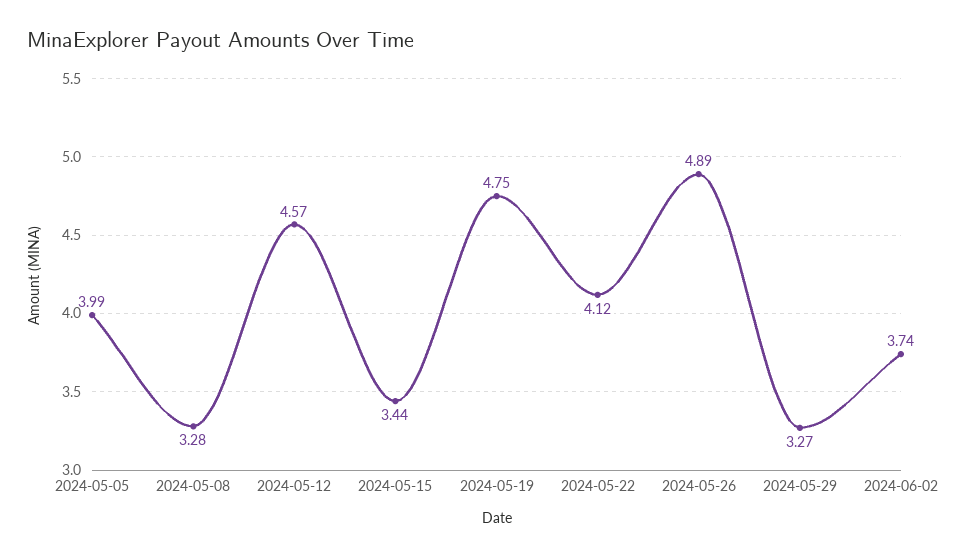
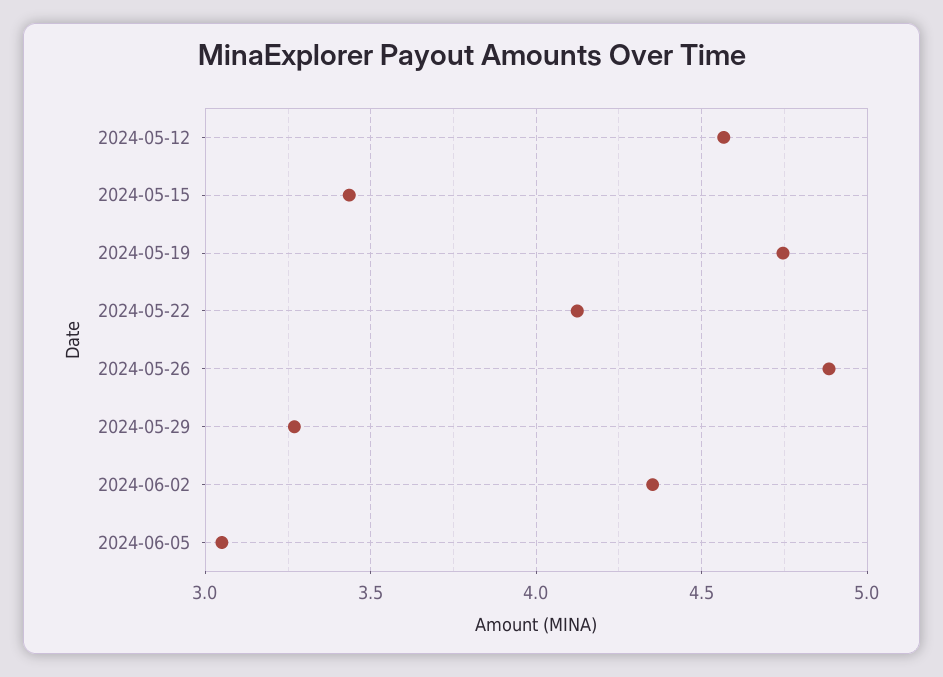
2024-05-05: 3.99 -> none
2024-05-08: 3.28 -> none
2024-06-02: 3.74 -> 4.35
2024-06-05: none -> 3.05

